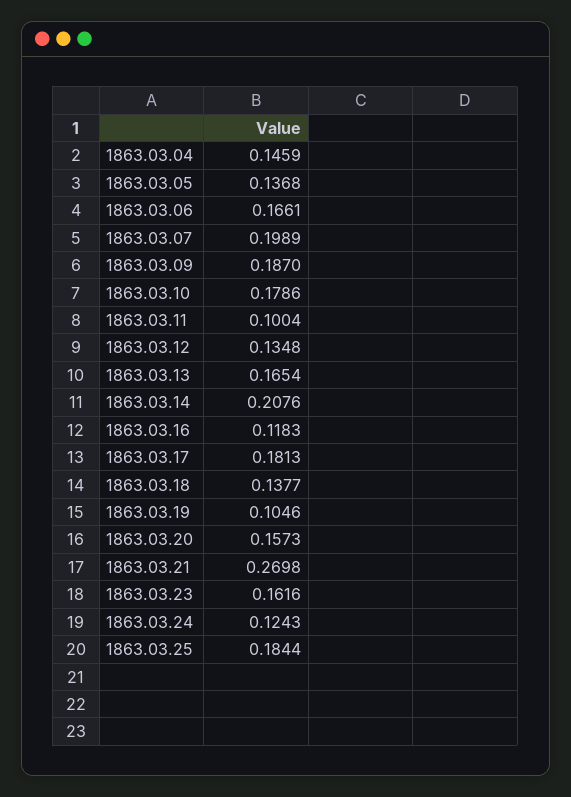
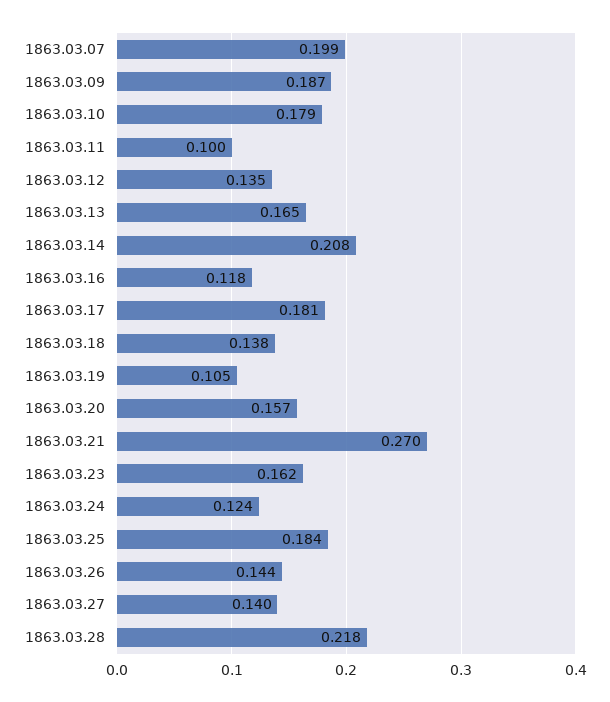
1863.03.04: 0.1459 -> none
1863.03.05: 0.1368 -> none
1863.03.06: 0.1661 -> none
1863.03.26: none -> 0.144
1863.03.27: none -> 0.14
1863.03.28: none -> 0.218

